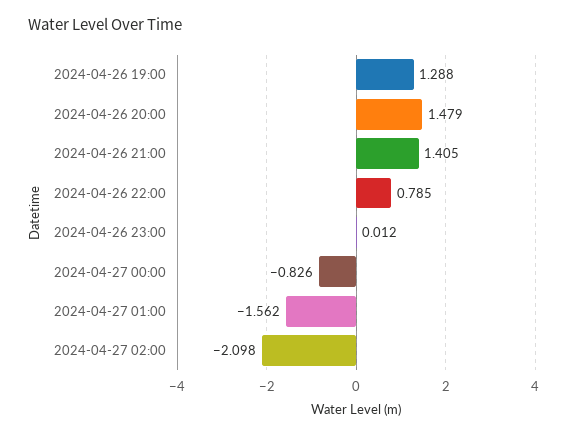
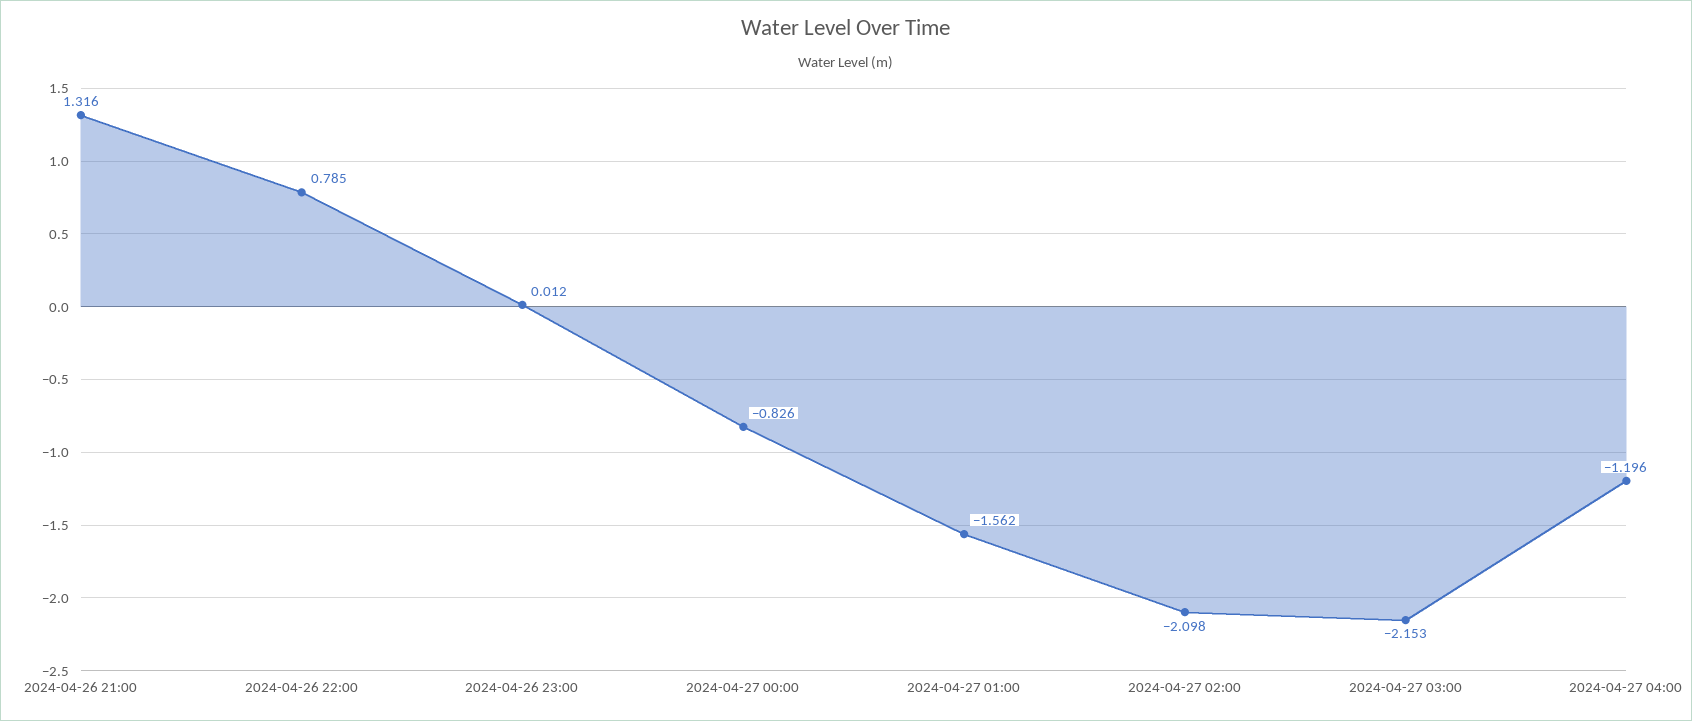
2024-04-26 19:00: 1.288 -> none
2024-04-26 20:00: 1.479 -> none
2024-04-26 21:00: 1.405 -> 1.316
2024-04-27 03:00: none -> -2.153
2024-04-27 04:00: none -> -1.196

